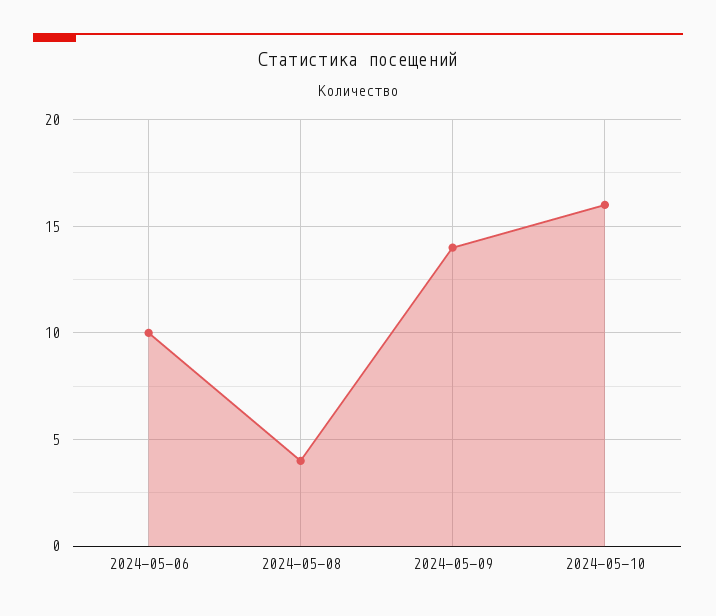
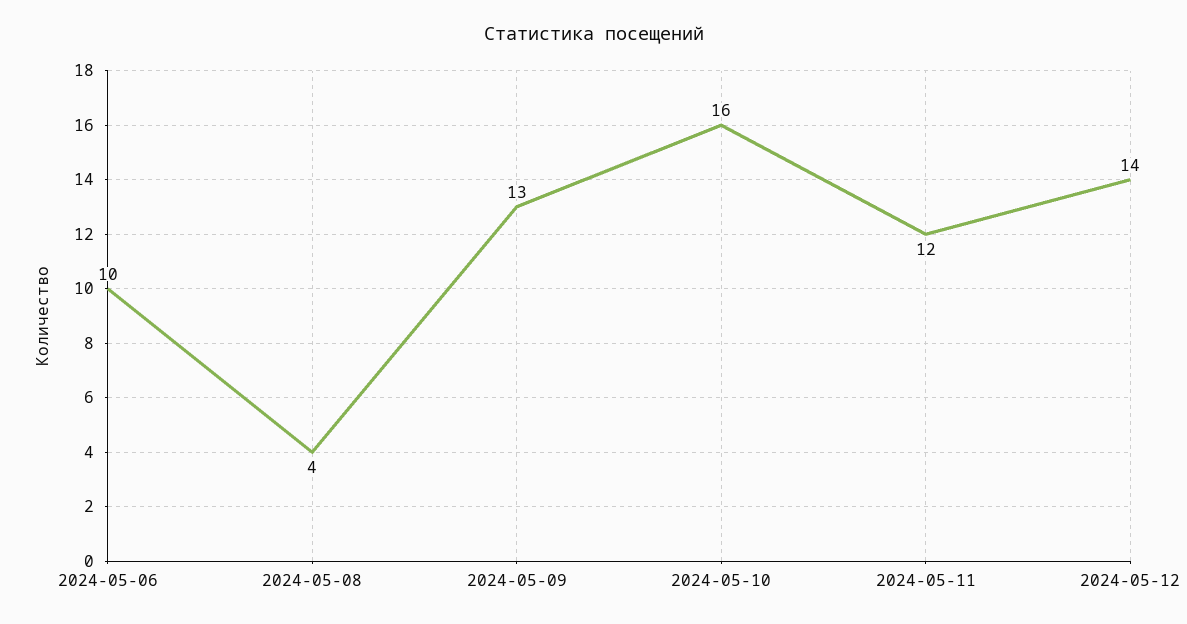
2024-05-09: 14 -> 13
2024-05-11: none -> 12
2024-05-12: none -> 14

